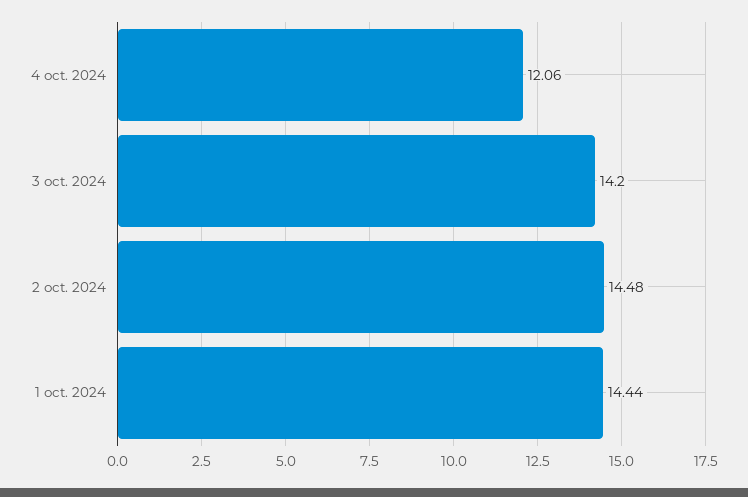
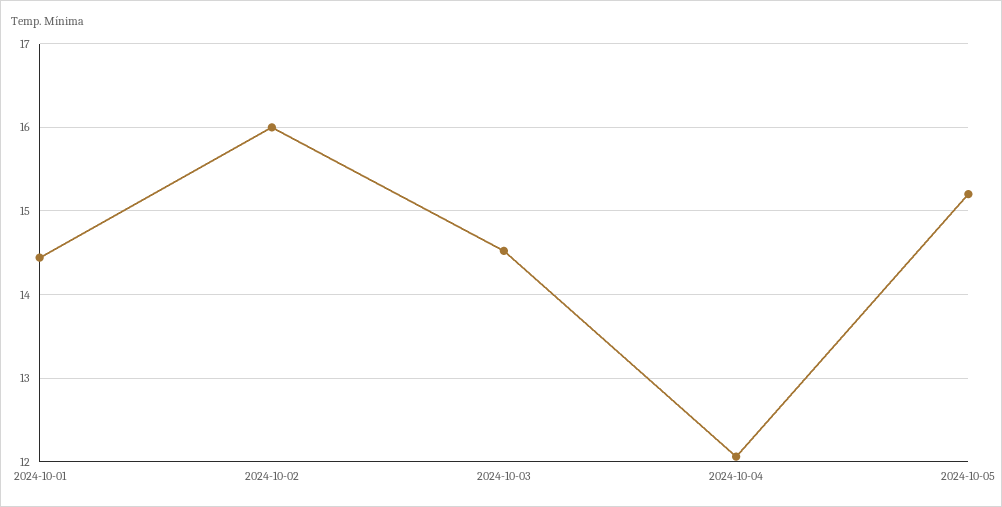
3 oct. 2024: 14.2 -> 14.5
2 oct. 2024: 14.48 -> 16
2024-10-05: none -> 15.2

